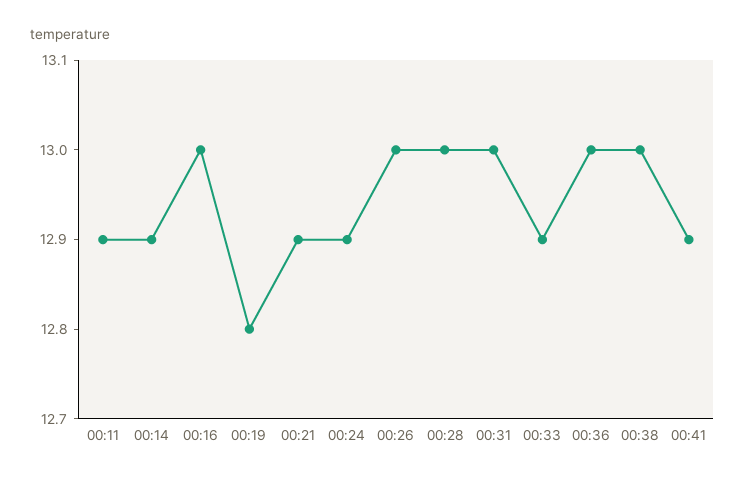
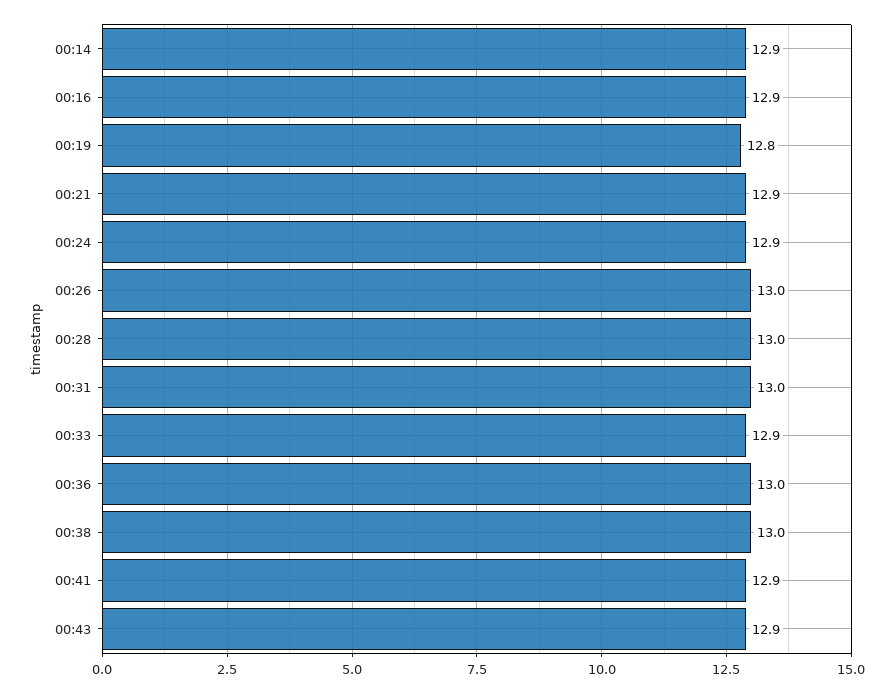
00:11: 12.9 -> none
00:16: 13 -> 12.9
00:43: none -> 12.9

